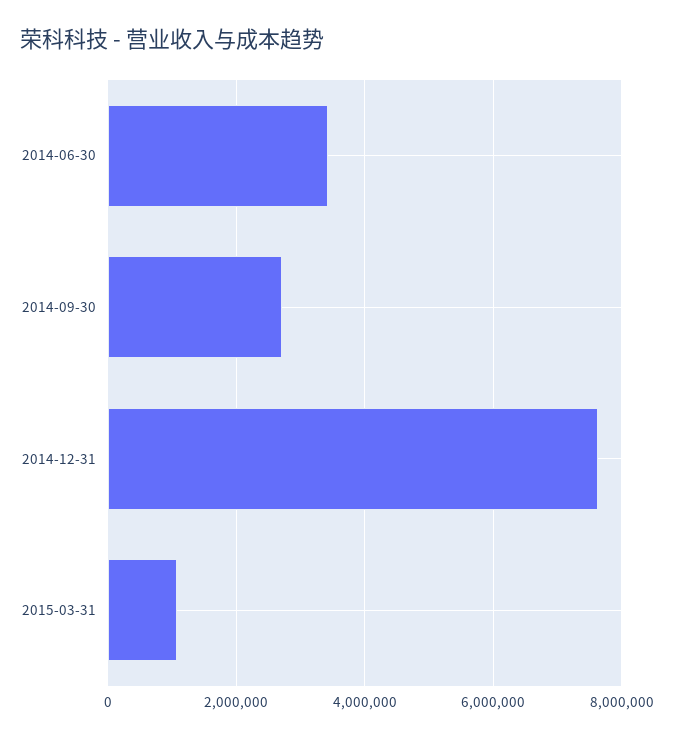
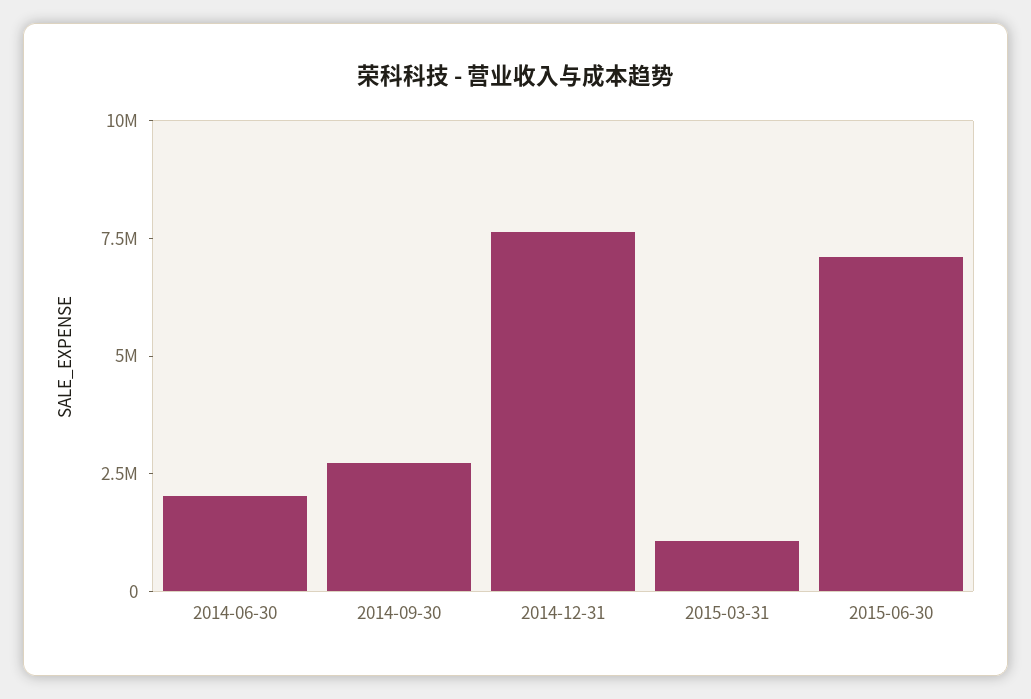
2014-06-30: 3400000 -> 2000000
2015-06-30: none -> 7000000

